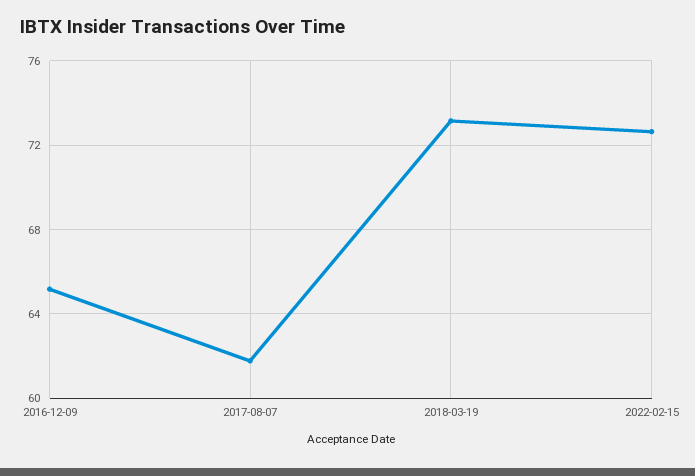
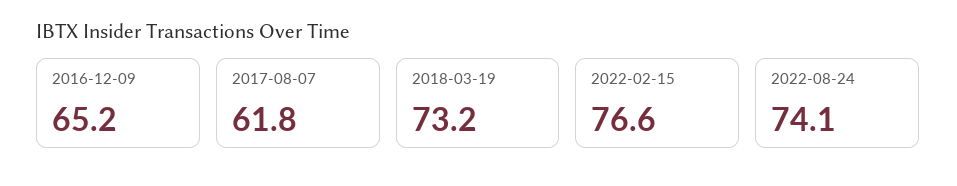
2022-02-15: 72.5 -> 76.6
2022-08-24: none -> 74.1

